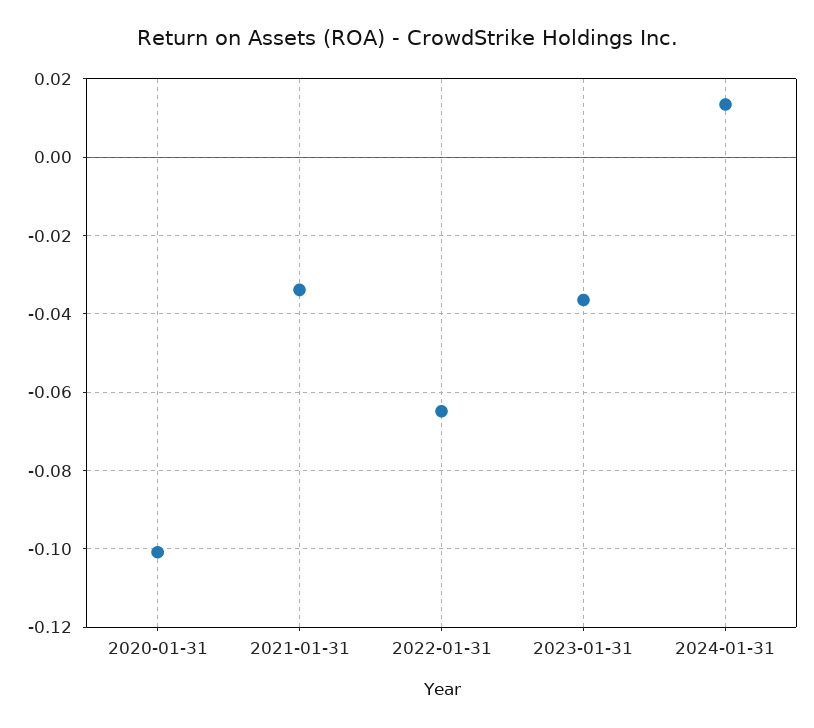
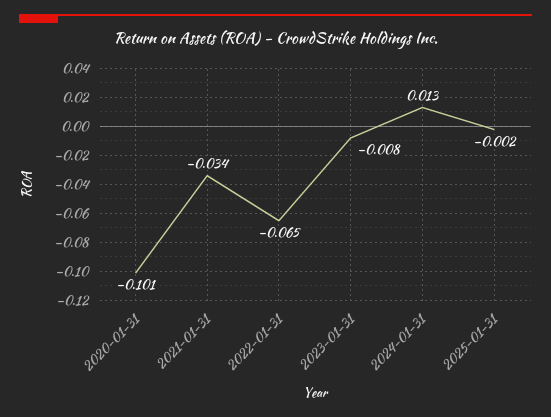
2023-01-31: -0.036 -> -0.008
2025-01-31: none -> -0.002

